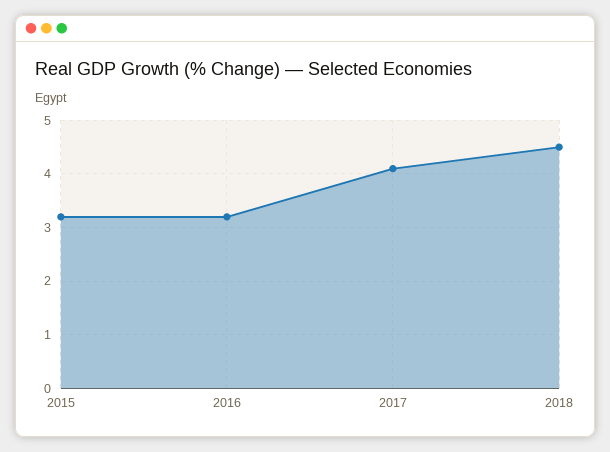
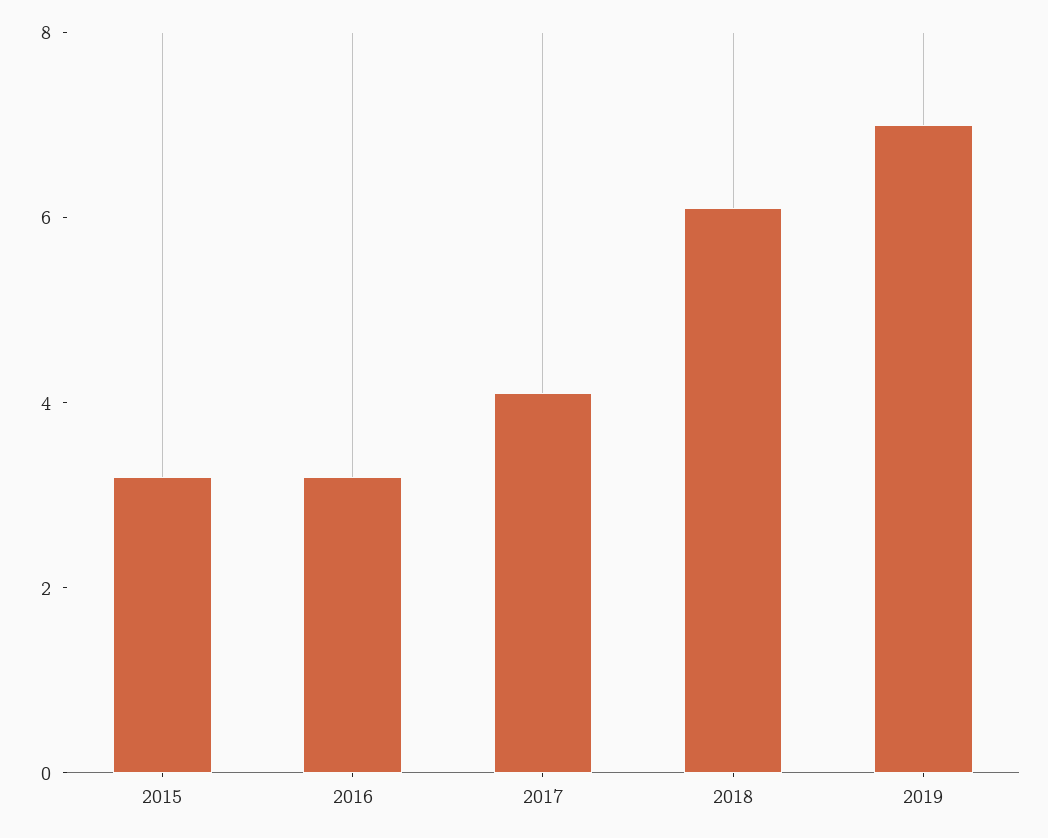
2018: 4.5 -> 6
2019: none -> 7

